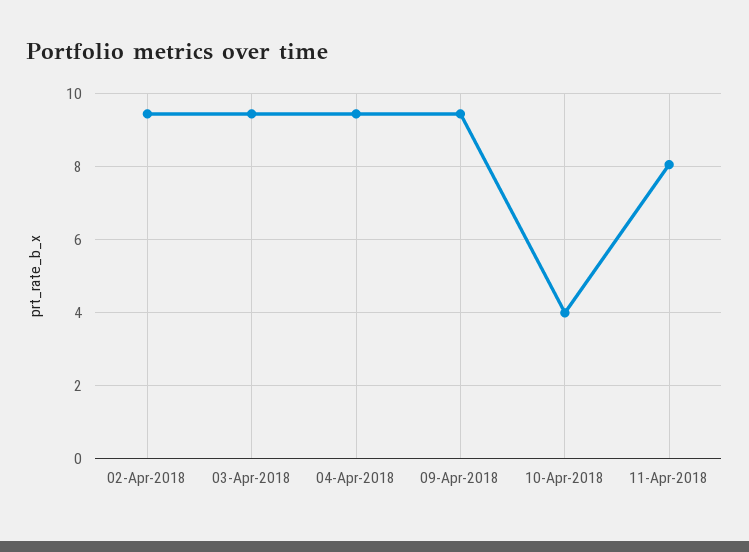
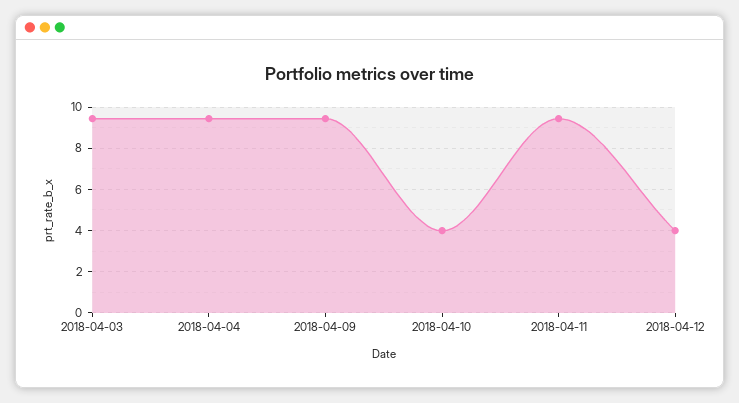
02-Apr-2018: 9.4 -> none
11-Apr-2018: 8 -> 9.5
2018-04-12: none -> 4

